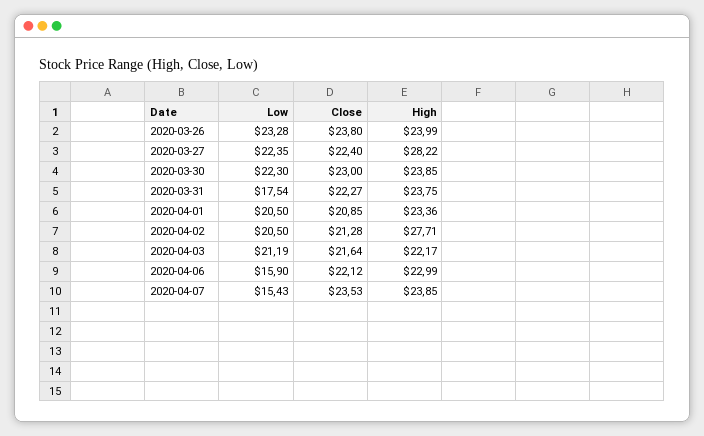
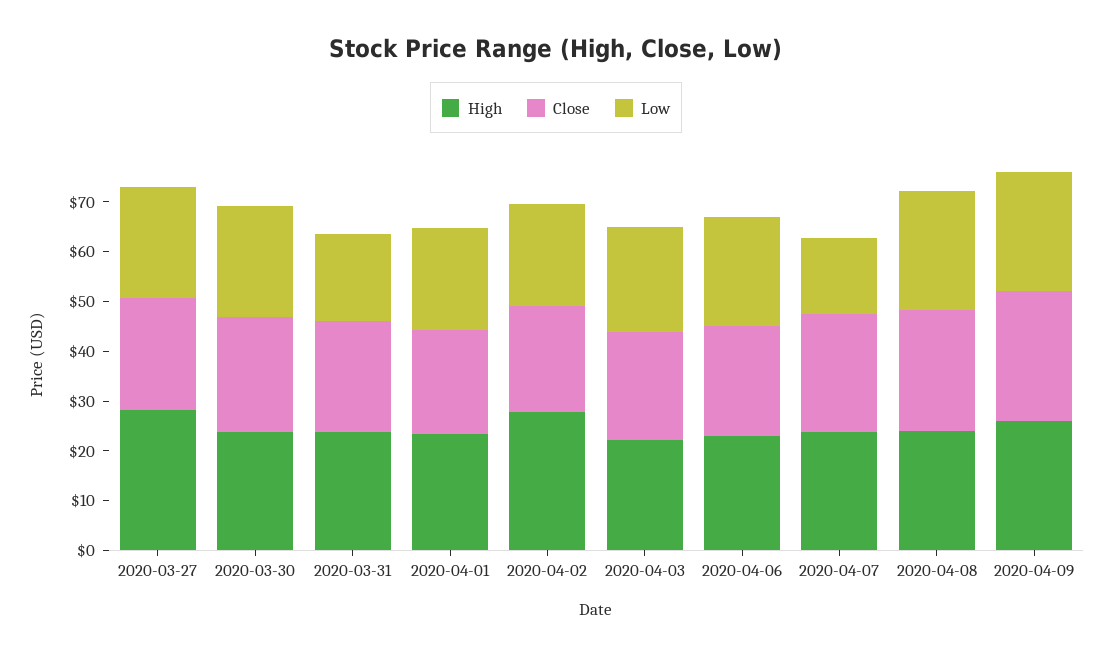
Low, 2020-03-26: 23.28 -> none
Close, 2020-03-26: 23.8 -> none
High, 2020-03-26: 23.99 -> none
Low, 2020-04-06: 15.9 -> 22
High, 2020-04-08: none -> 24
Close, 2020-04-08: none -> 24
Low, 2020-04-08: none -> 24
High, 2020-04-09: none -> 26
Close, 2020-04-09: none -> 26
Low, 2020-04-09: none -> 24

